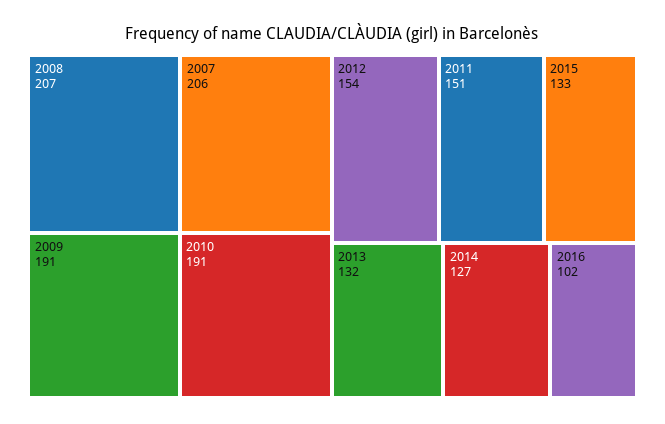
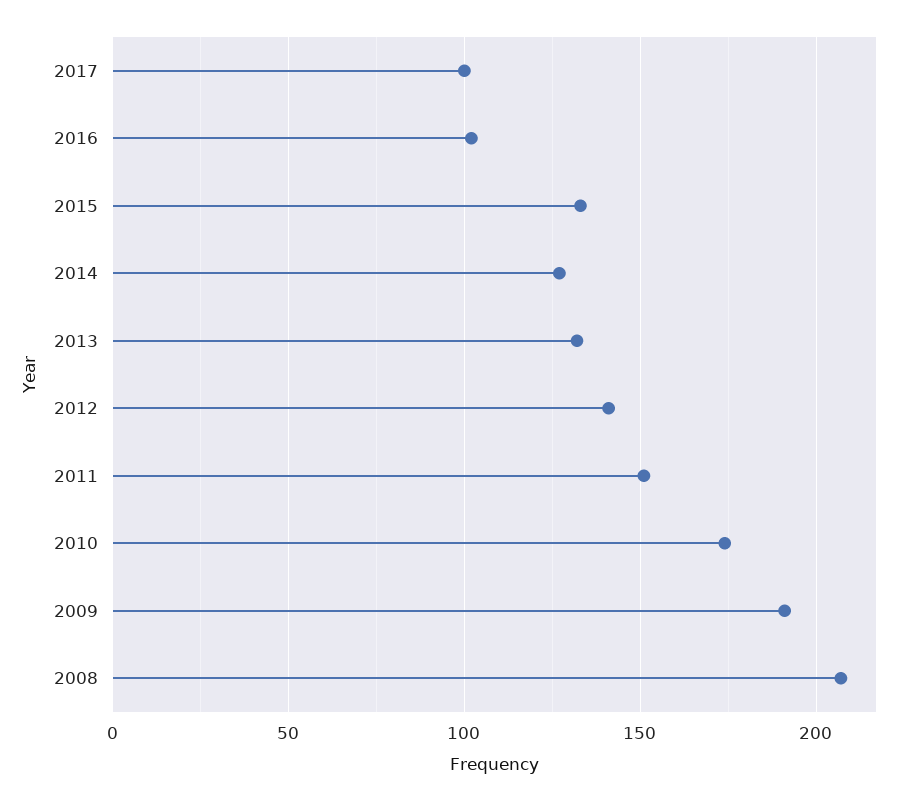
2007: 206 -> none
2010: 191 -> 175
2012: 154 -> 140
2017: none -> 100

